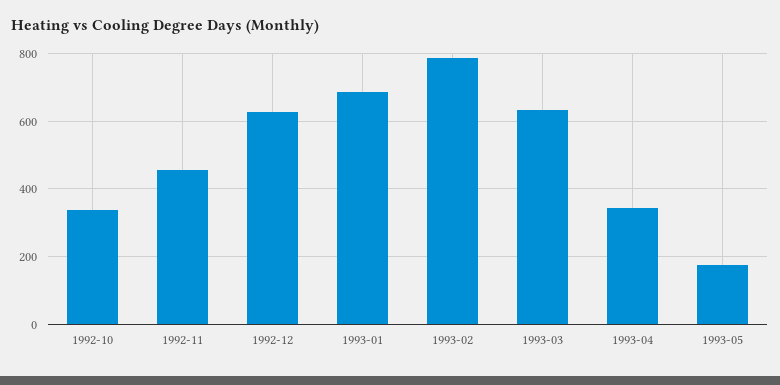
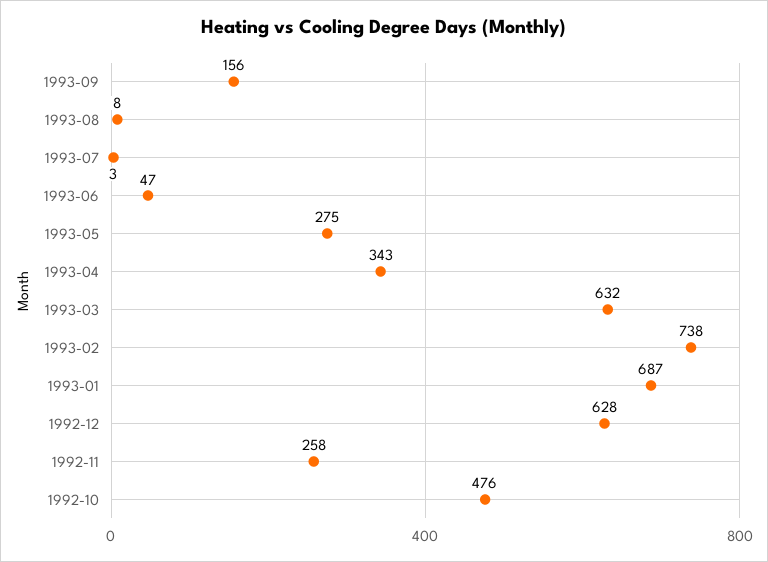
1992-10: 340 -> 476
1992-11: 460 -> 258
1993-02: 780 -> 738
1993-05: 180 -> 275
1993-09: none -> 156
1993-08: none -> 8
1993-07: none -> 3
1993-06: none -> 47

